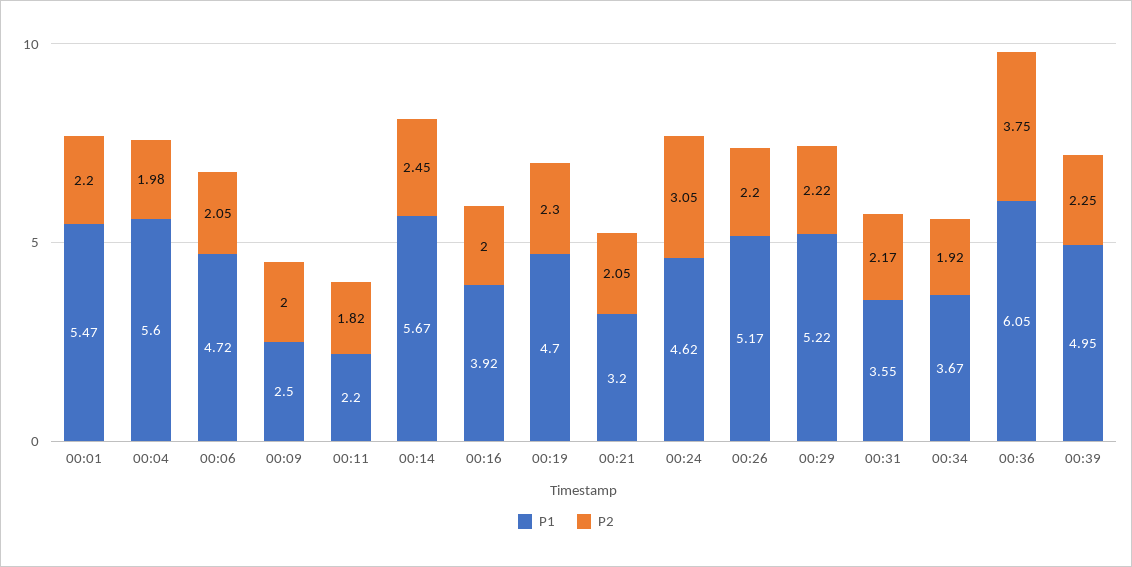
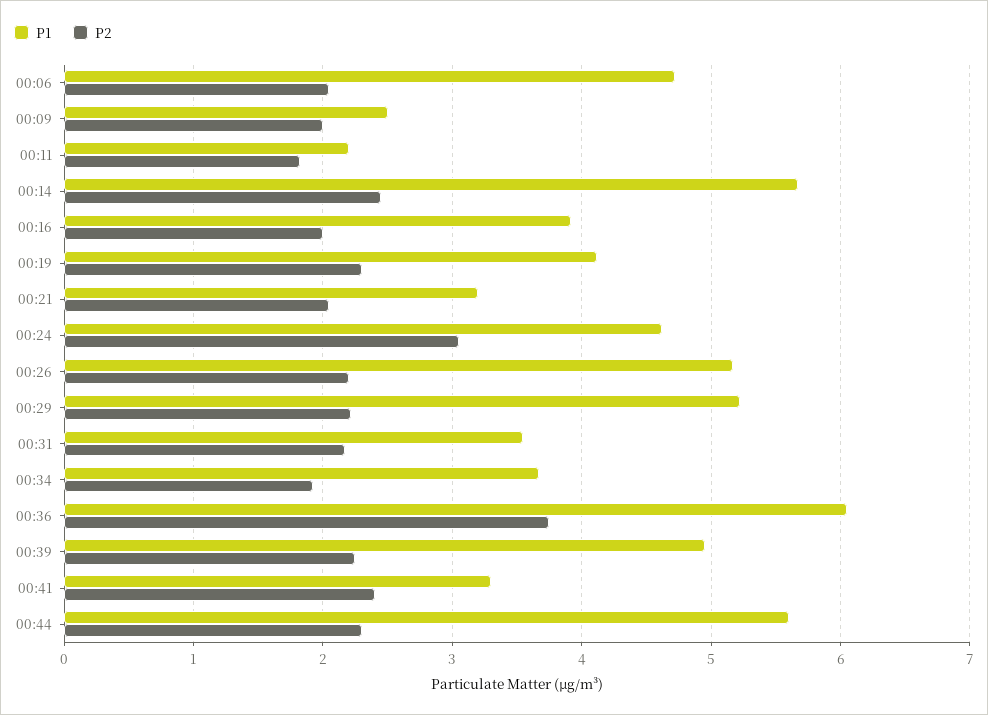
P1, 00:01: 5.47 -> none
P2, 00:01: 2.2 -> none
P1, 00:04: 5.6 -> none
P2, 00:04: 1.98 -> none
P1, 00:19: 4.7 -> 4.1
P1, 00:41: none -> 3.3
P2, 00:41: none -> 2.4
P1, 00:44: none -> 5.6
P2, 00:44: none -> 2.3

